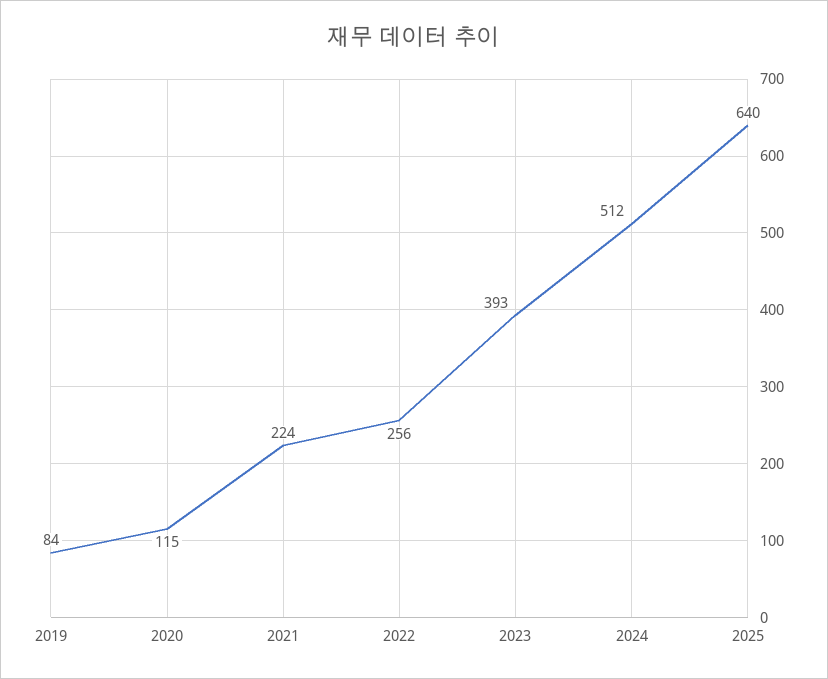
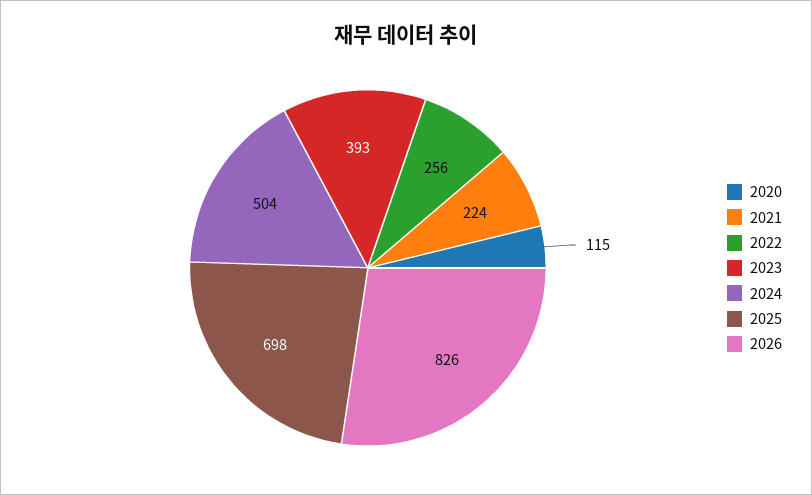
2019: 84 -> none
2024: 512 -> 504
2025: 640 -> 698
2026: none -> 826

